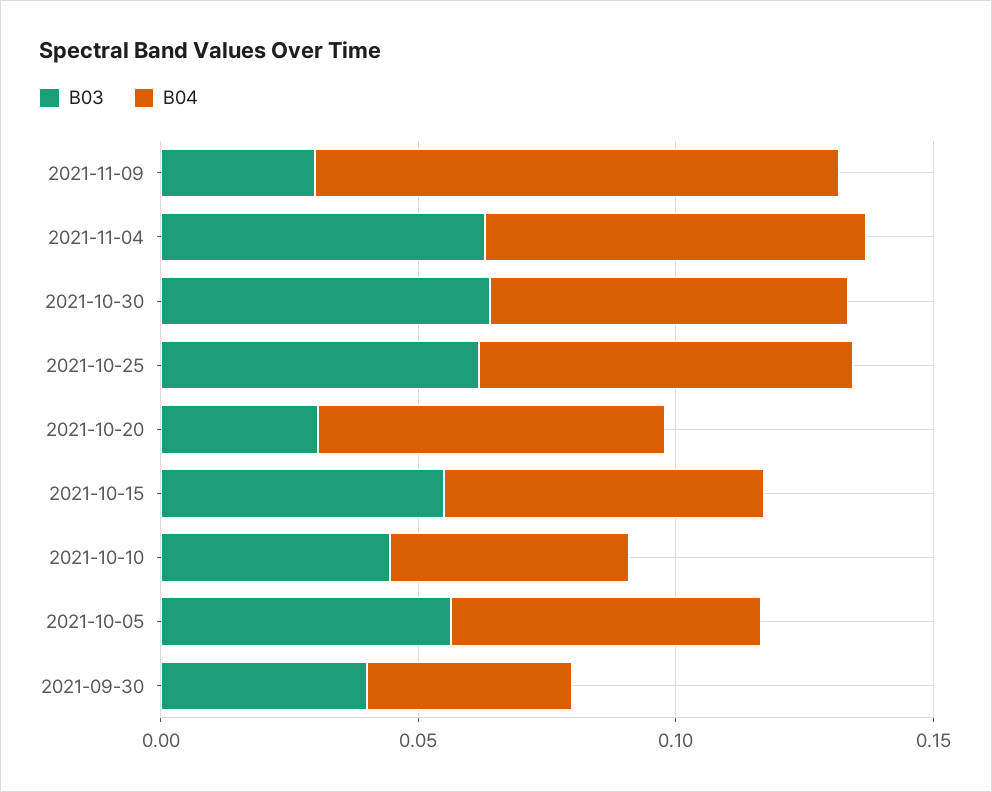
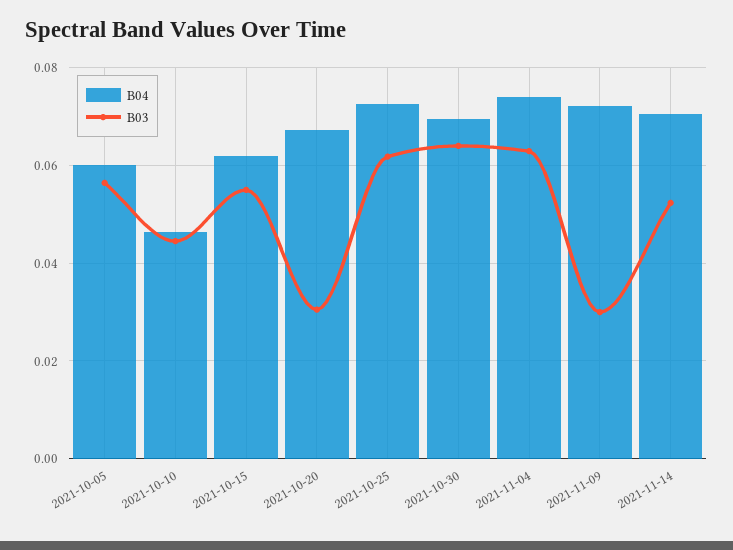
B04, 2021-11-09: 0.1 -> 0.072
B03, 2021-09-30: 0.04 -> none
B04, 2021-09-30: 0.04 -> none
B04, 2021-11-14: none -> 0.07
B03, 2021-11-14: none -> 0.052

